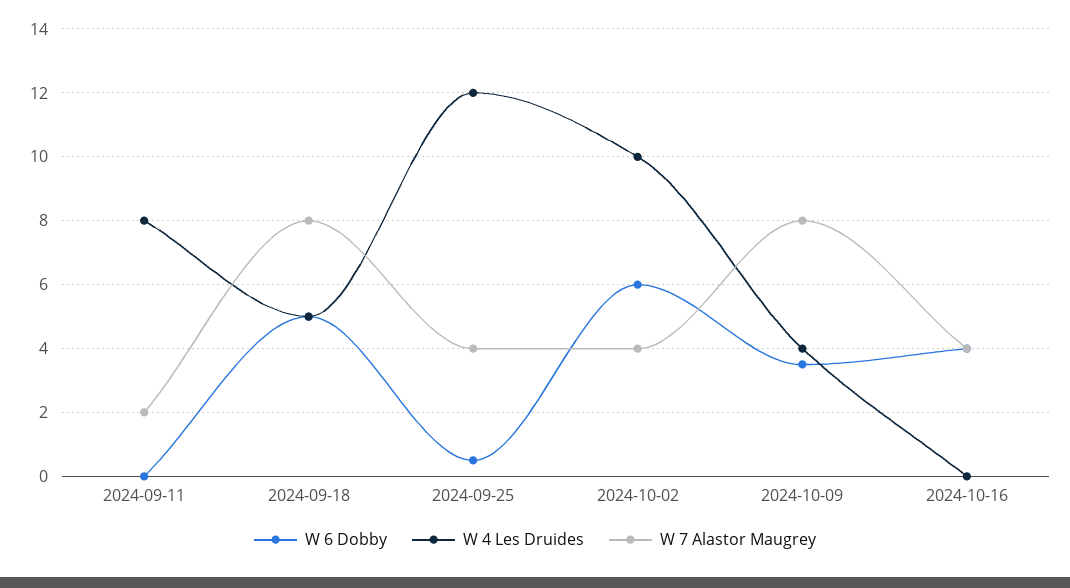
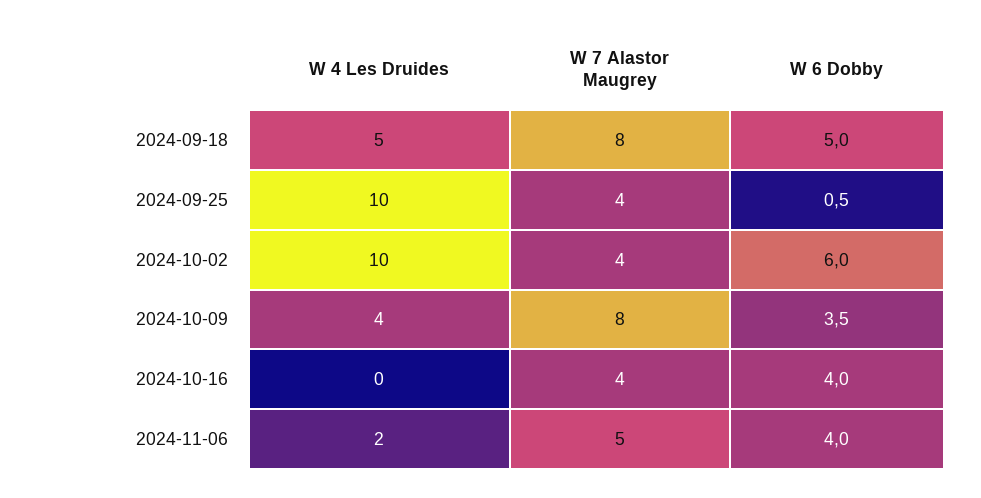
W 6 Dobby, 2024-09-11: 0 -> none
W 4 Les Druides, 2024-09-11: 8 -> none
W 7 Alastor Maugrey, 2024-09-11: 2 -> none
W 4 Les Druides, 2024-09-25: 12 -> 10
W 4 Les Druides, 2024-11-06: none -> 2
W 7 Alastor Maugrey, 2024-11-06: none -> 5
W 6 Dobby, 2024-11-06: none -> 4

